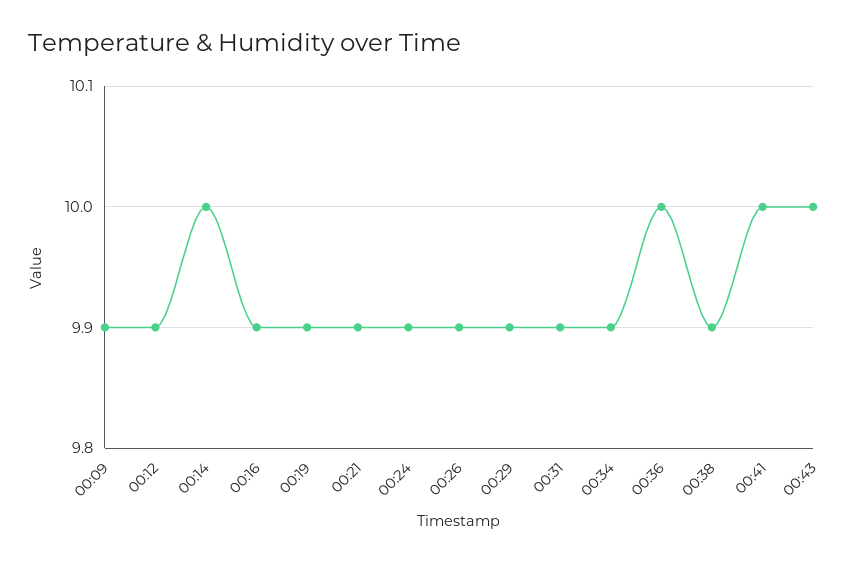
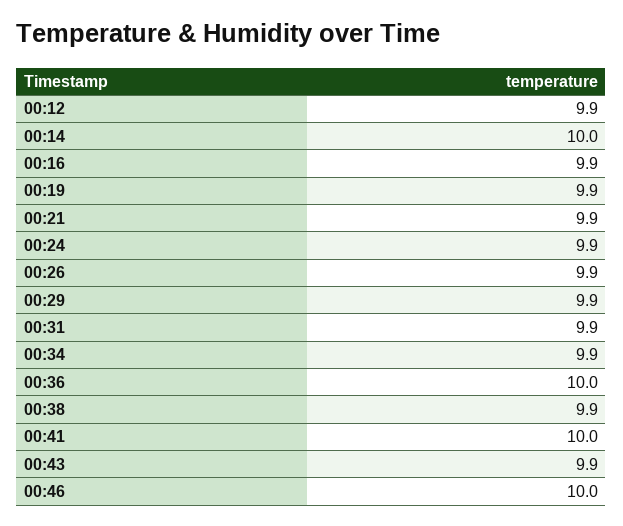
00:09: 9.9 -> none
00:43: 10 -> 9.9
00:46: none -> 10

